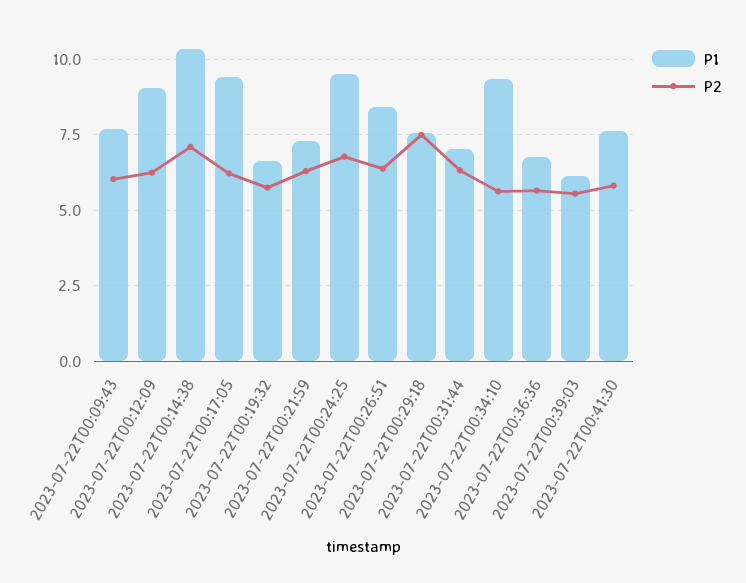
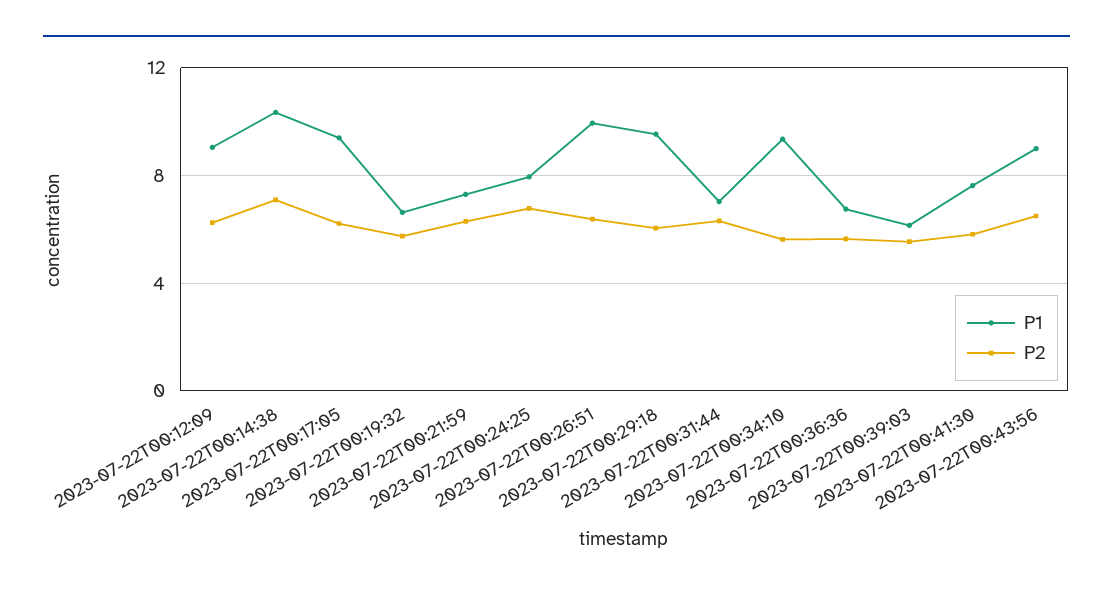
P1, 2023-07-22T00:09:43: 7.75 -> none
P2, 2023-07-22T00:09:43: 6 -> none
P1, 2023-07-22T00:24:25: 9.5 -> 8
P1, 2023-07-22T00:26:51: 8.5 -> 10
P1, 2023-07-22T00:29:18: 7.5 -> 9.5
P2, 2023-07-22T00:29:18: 7.5 -> 6
P1, 2023-07-22T00:43:56: none -> 9
P2, 2023-07-22T00:43:56: none -> 6.5

